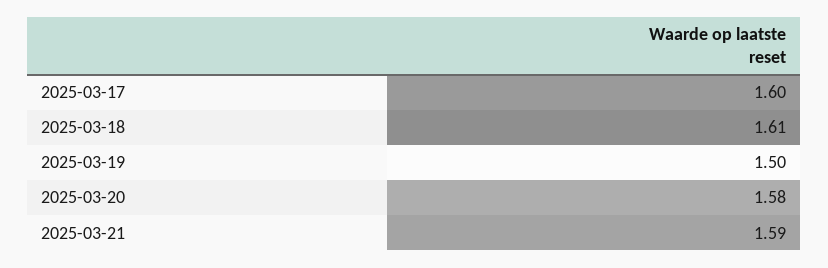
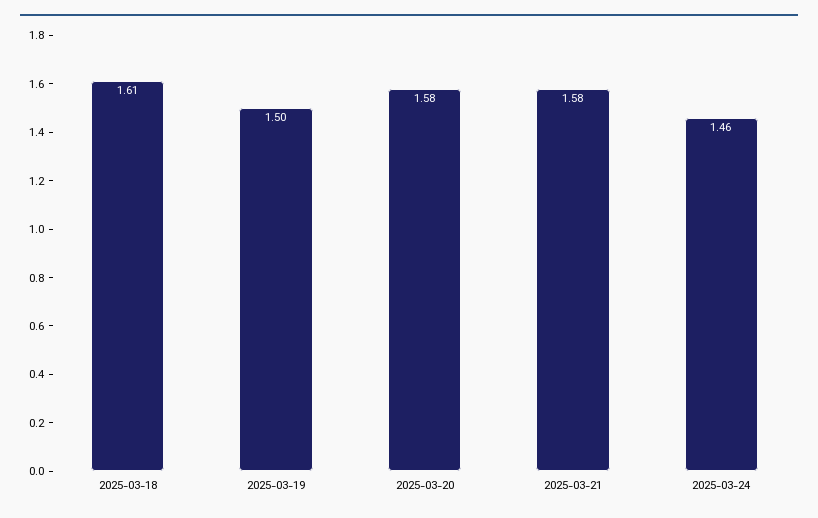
2025-03-17: 1.6 -> none
2025-03-21: 1.59 -> 1.58
2025-03-24: none -> 1.46

